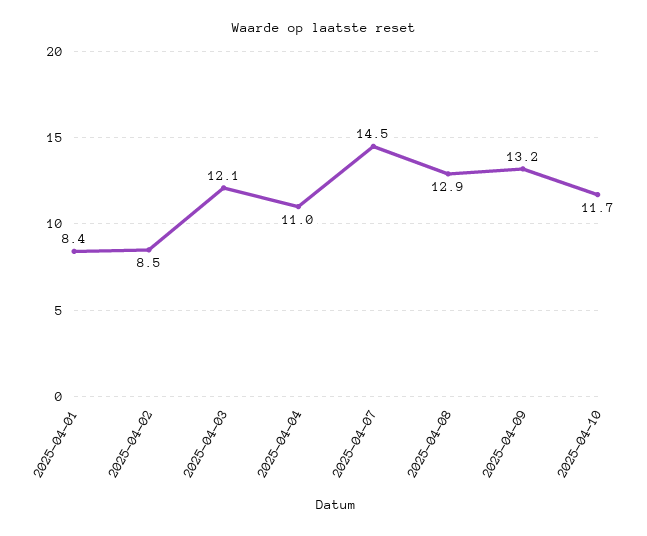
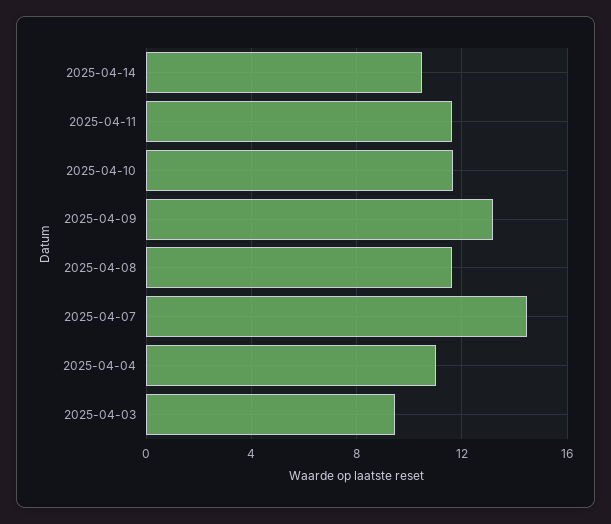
2025-04-01: 8.4 -> none
2025-04-02: 8.5 -> none
2025-04-03: 12.1 -> 9.5
2025-04-08: 12.9 -> 11.5
2025-04-14: none -> 10.5
2025-04-11: none -> 11.5

